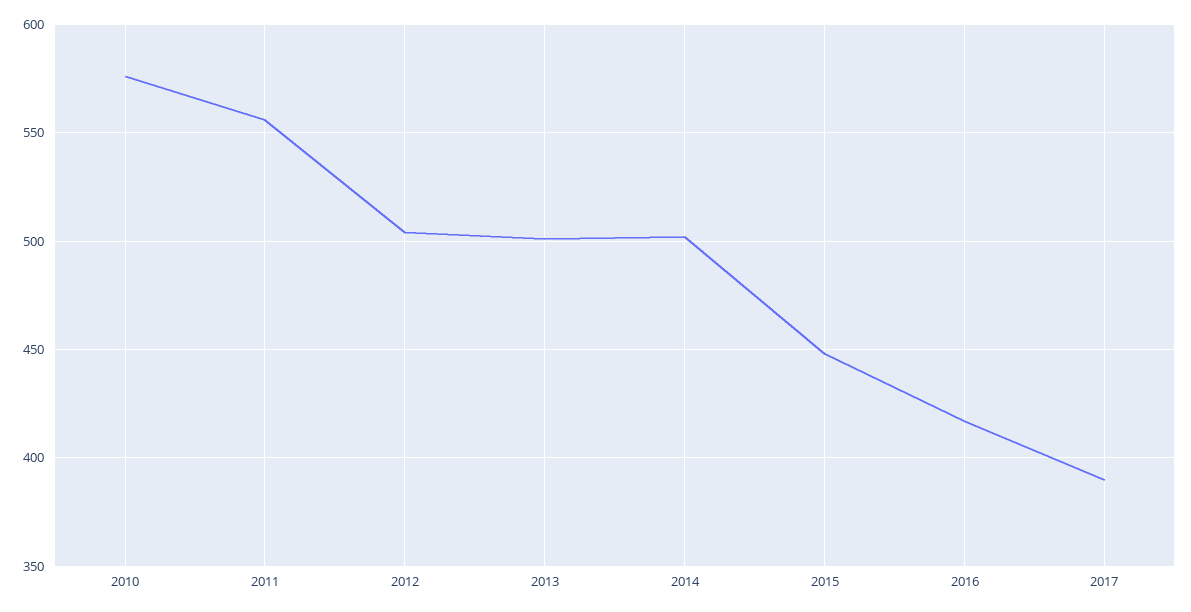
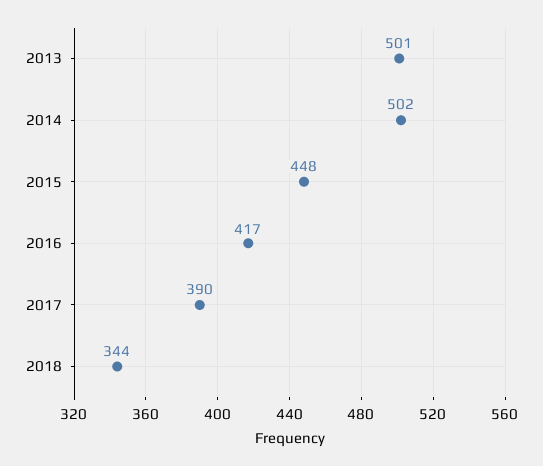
2010: 575 -> none
2011: 555 -> none
2012: 505 -> none
2018: none -> 344

